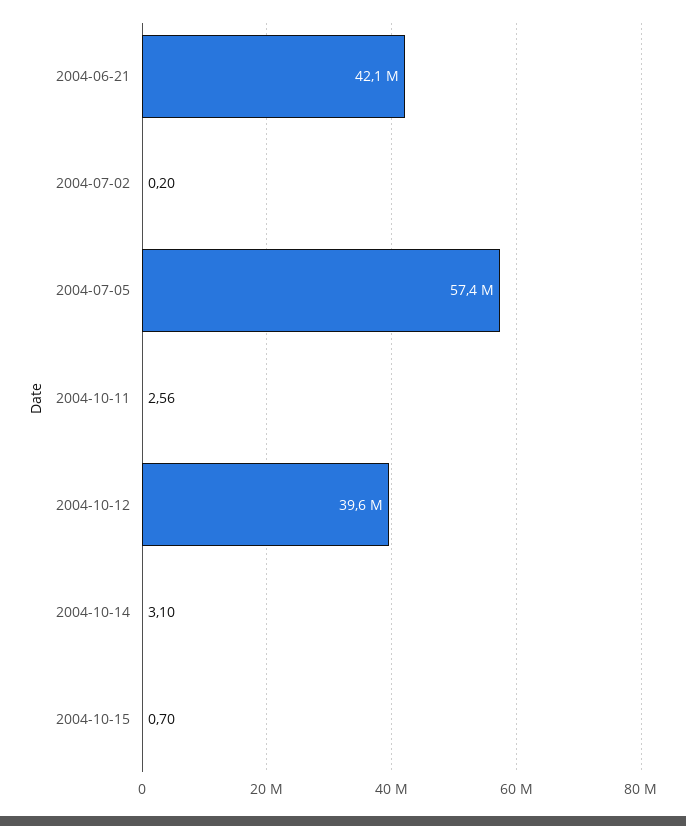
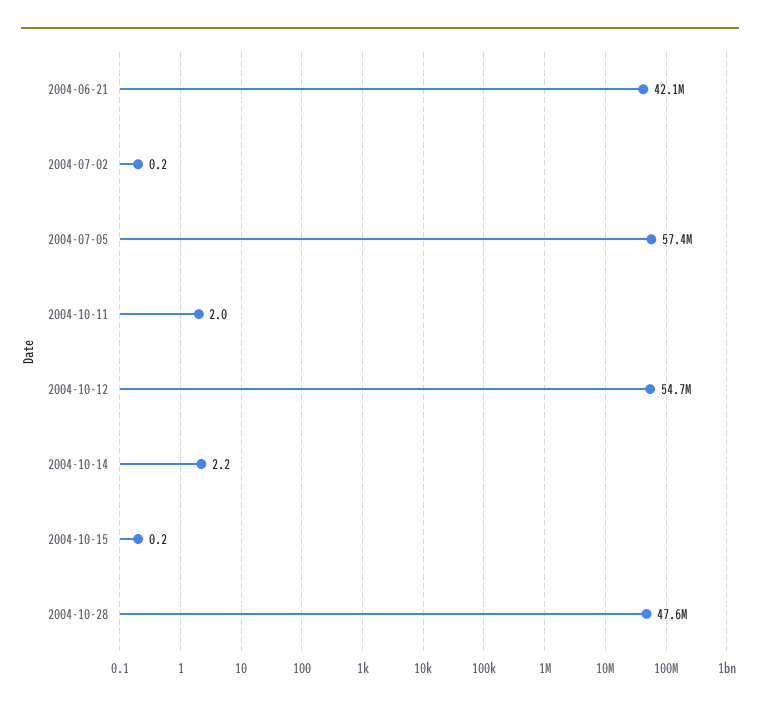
2004-10-11: 2.56 -> 2
2004-10-12: 39600000 -> 54700000
2004-10-14: 3.1 -> 2.2
2004-10-15: 0.7 -> 0.2
2004-10-28: none -> 47600000

